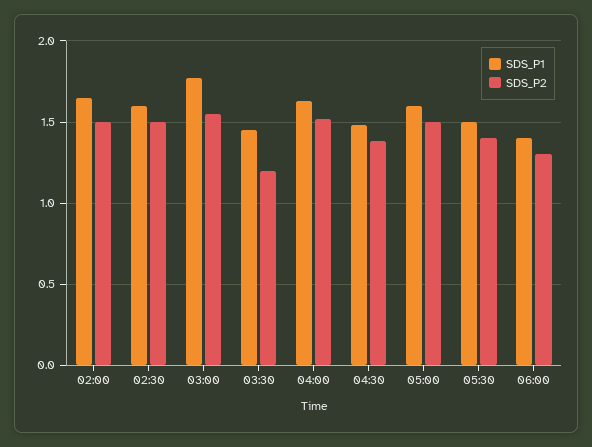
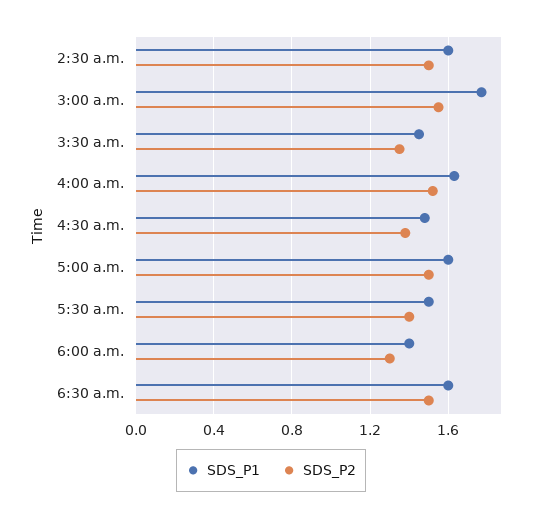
SDS_P1, 02:00: 1.65 -> none
SDS_P2, 02:00: 1.5 -> none
SDS_P2, 03:30: 1.2 -> 1.35
SDS_P1, 6:30 a.m.: none -> 1.6
SDS_P2, 6:30 a.m.: none -> 1.5

